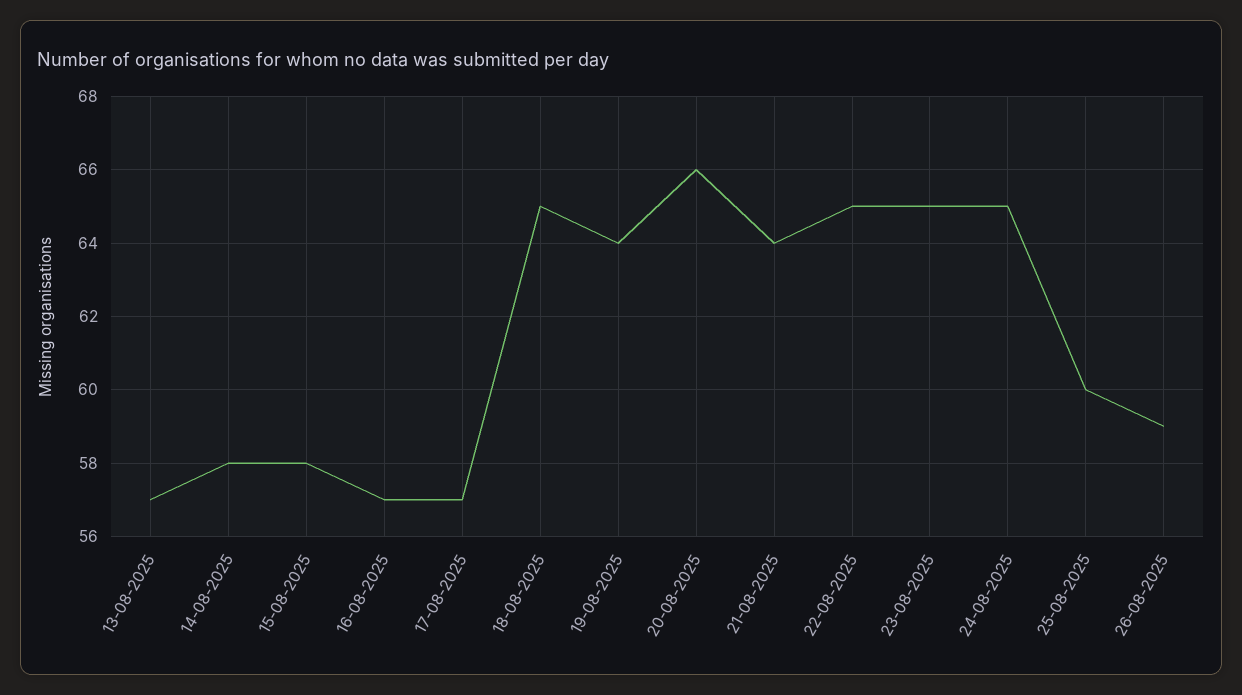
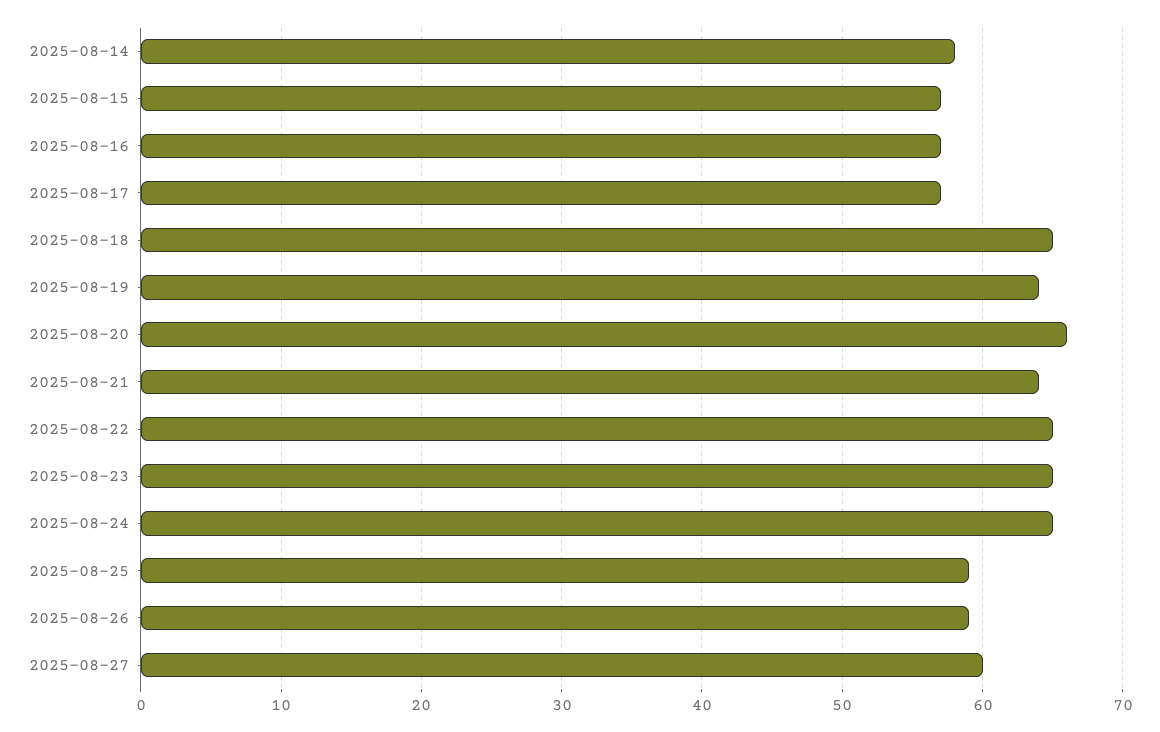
13-08-2025: 57 -> none
15-08-2025: 58 -> 57
25-08-2025: 60 -> 59
2025-08-27: none -> 60

